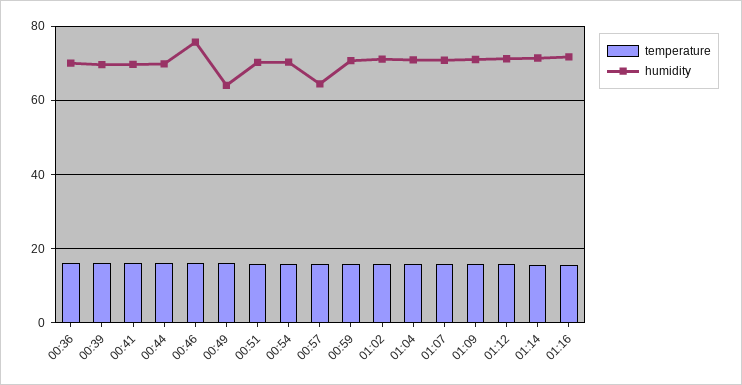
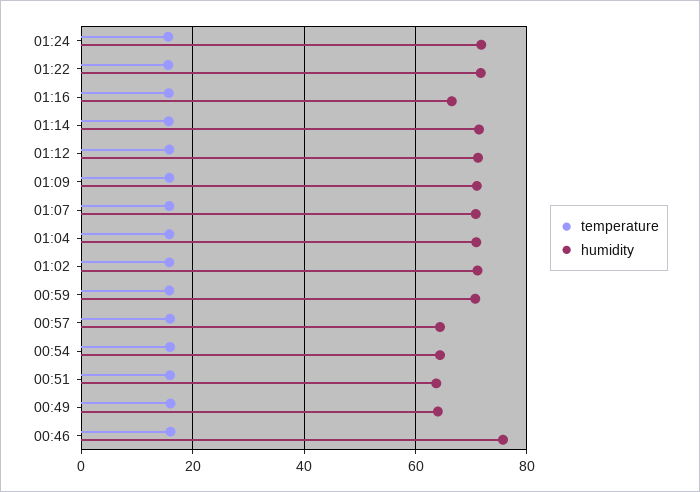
temperature, 00:36: 16 -> none
humidity, 00:36: 70 -> none
temperature, 00:39: 16 -> none
humidity, 00:39: 70 -> none
temperature, 00:41: 16 -> none
humidity, 00:41: 70 -> none
temperature, 00:44: 16 -> none
humidity, 00:44: 70 -> none
humidity, 00:51: 70 -> 64
humidity, 00:54: 70 -> 64
humidity, 01:16: 72 -> 66
temperature, 01:24: none -> 16
humidity, 01:24: none -> 72
temperature, 01:22: none -> 16
humidity, 01:22: none -> 72

